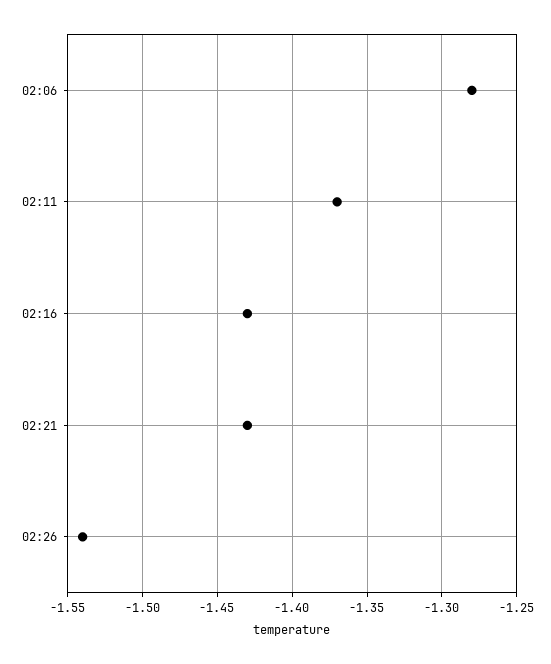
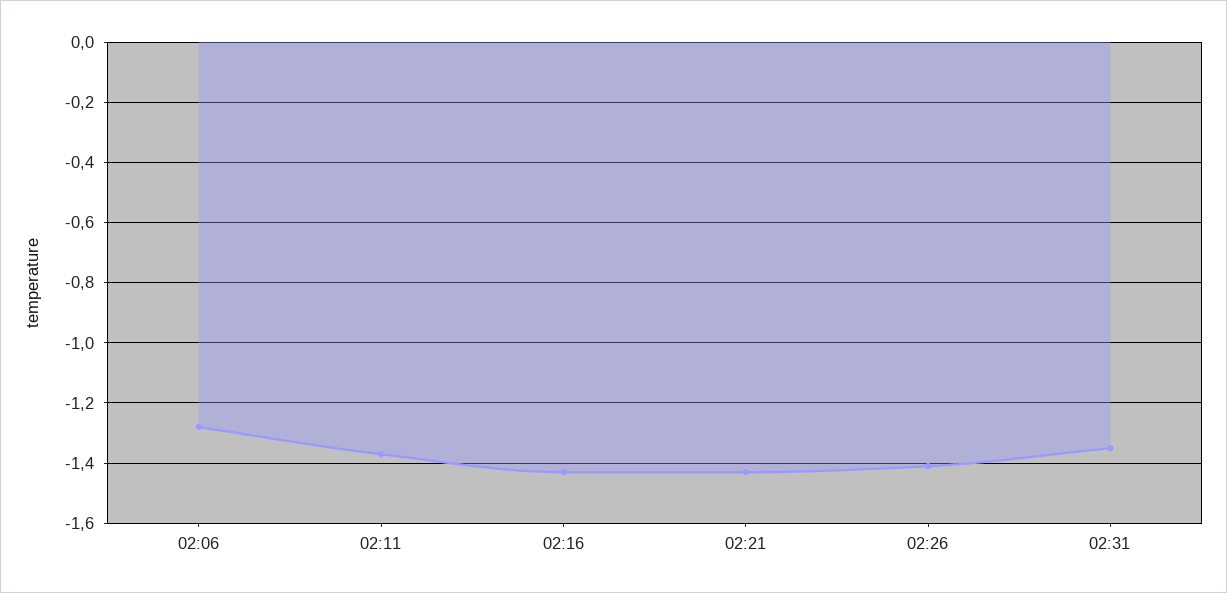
02:26: -1.54 -> -1.4
02:31: none -> -1.35

